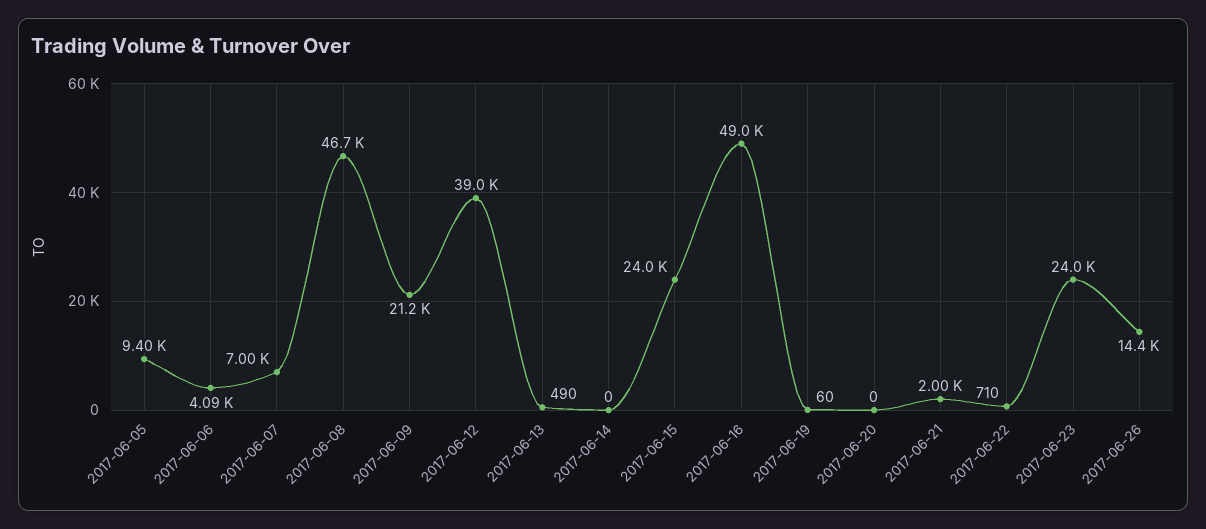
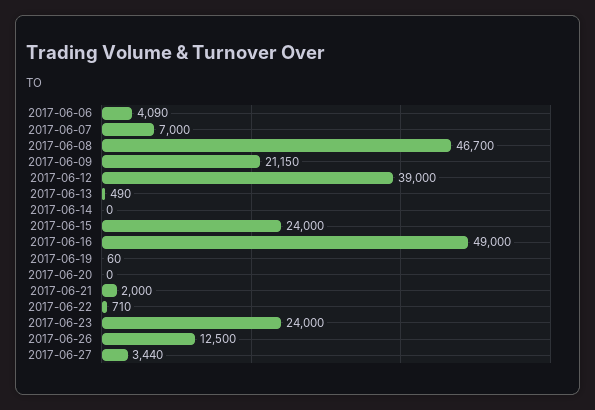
2017-06-05: 9400 -> none
2017-06-26: 14400 -> 12500
2017-06-27: none -> 3440

